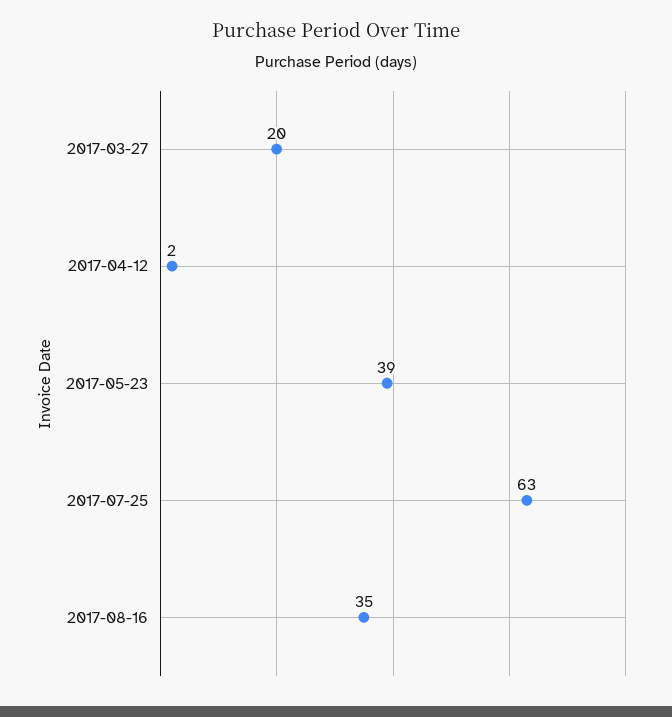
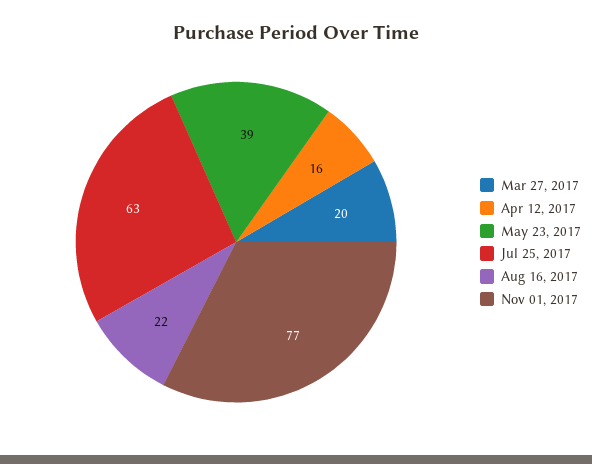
2017-04-12: 2 -> 16
2017-08-16: 35 -> 22
Nov 01, 2017: none -> 77

